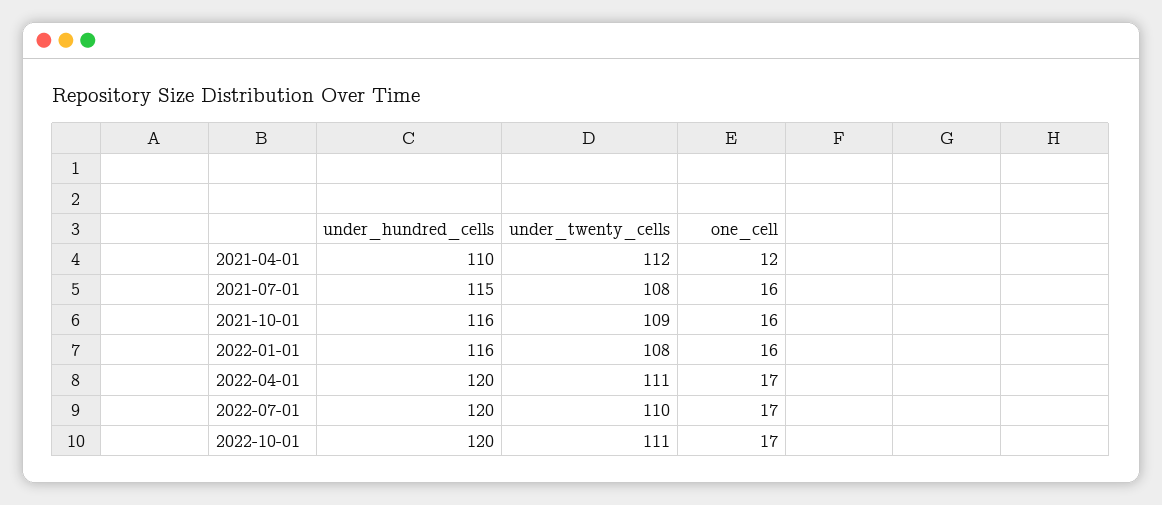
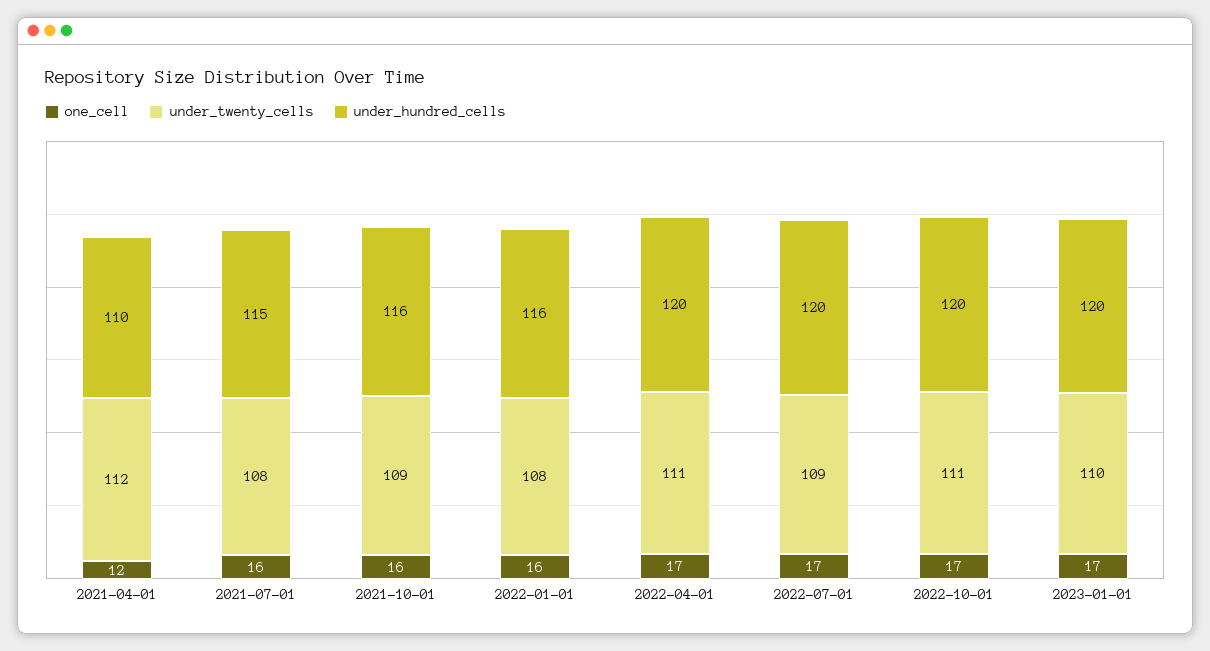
under_twenty_cells, 2022-07-01: 110 -> 109
one_cell, 2023-01-01: none -> 17
under_twenty_cells, 2023-01-01: none -> 110
under_hundred_cells, 2023-01-01: none -> 120

